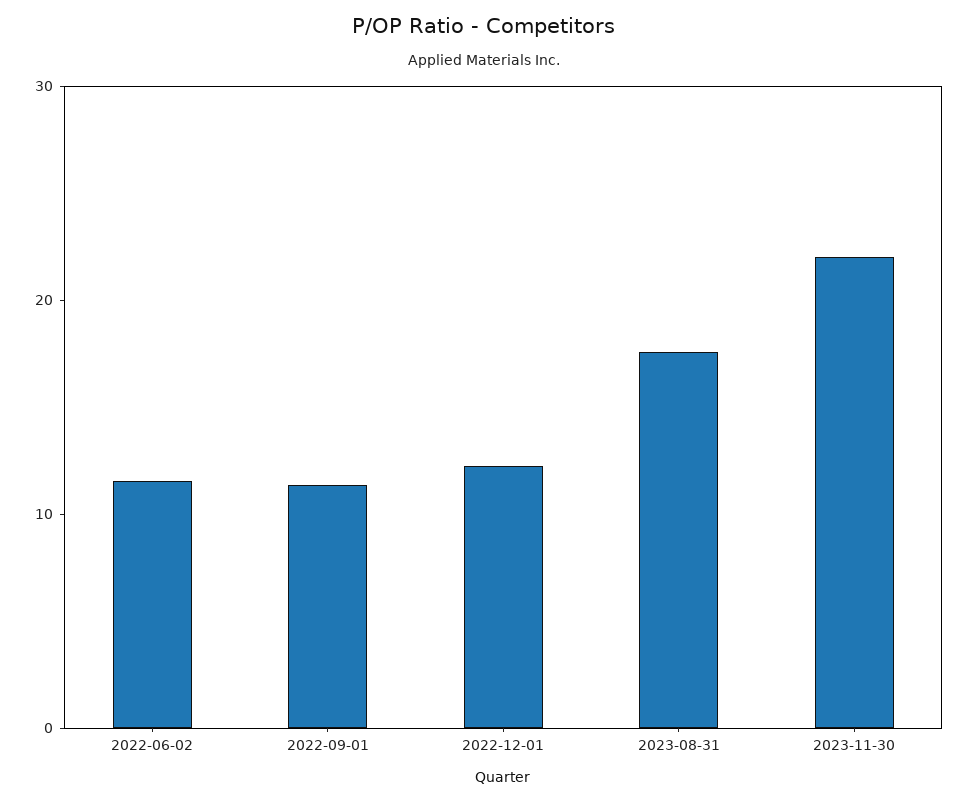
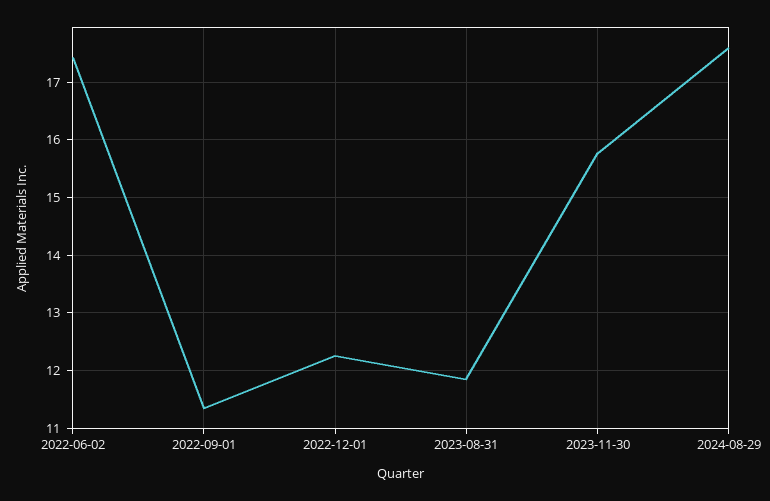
2022-06-02: 12 -> 17.4
2023-08-31: 18 -> 11.8
2023-11-30: 22 -> 15.8
2024-08-29: none -> 17.6

